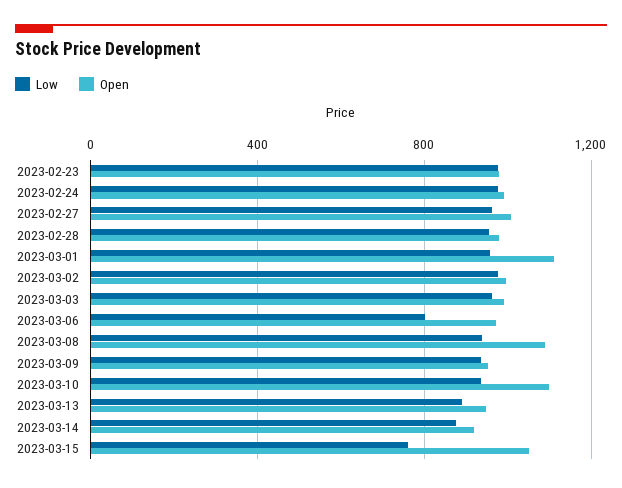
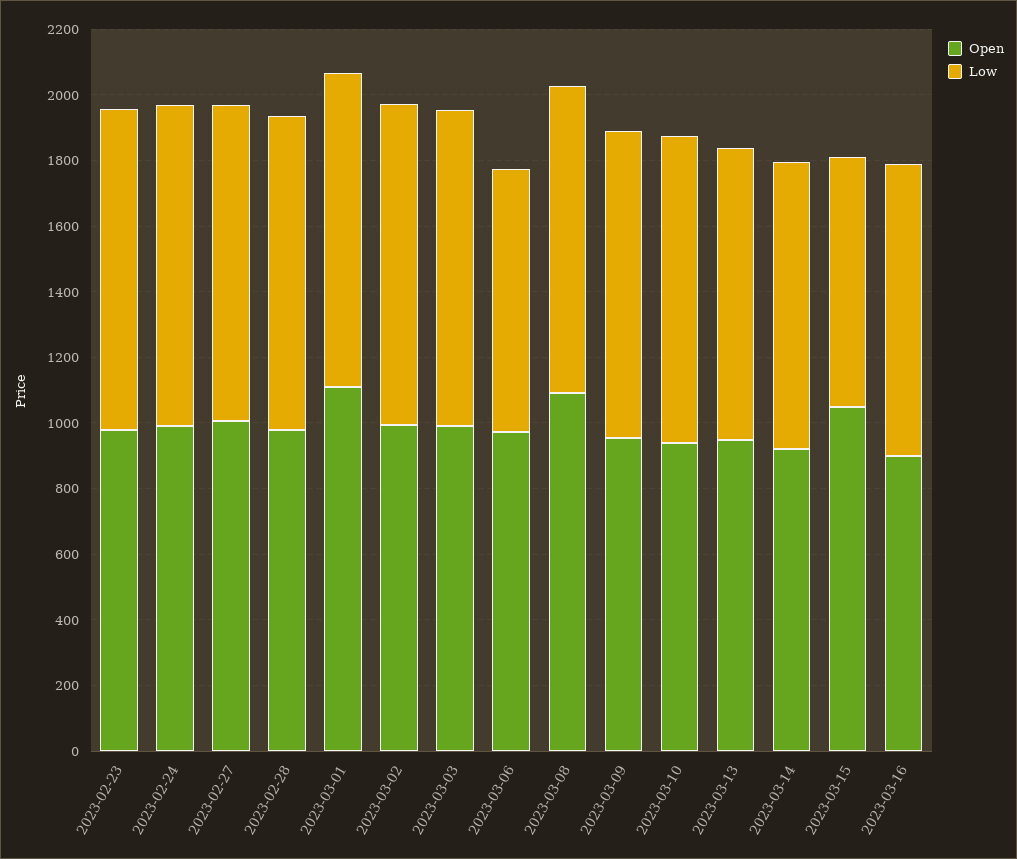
Open, 2023-03-10: 1100 -> 950
Open, 2023-03-16: none -> 900
Low, 2023-03-16: none -> 900

